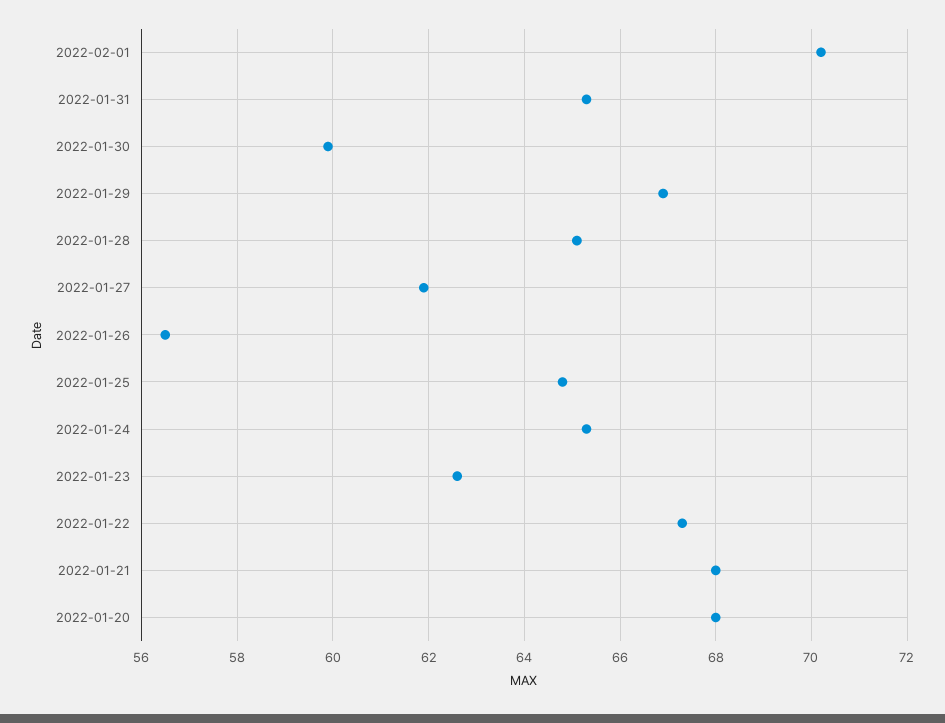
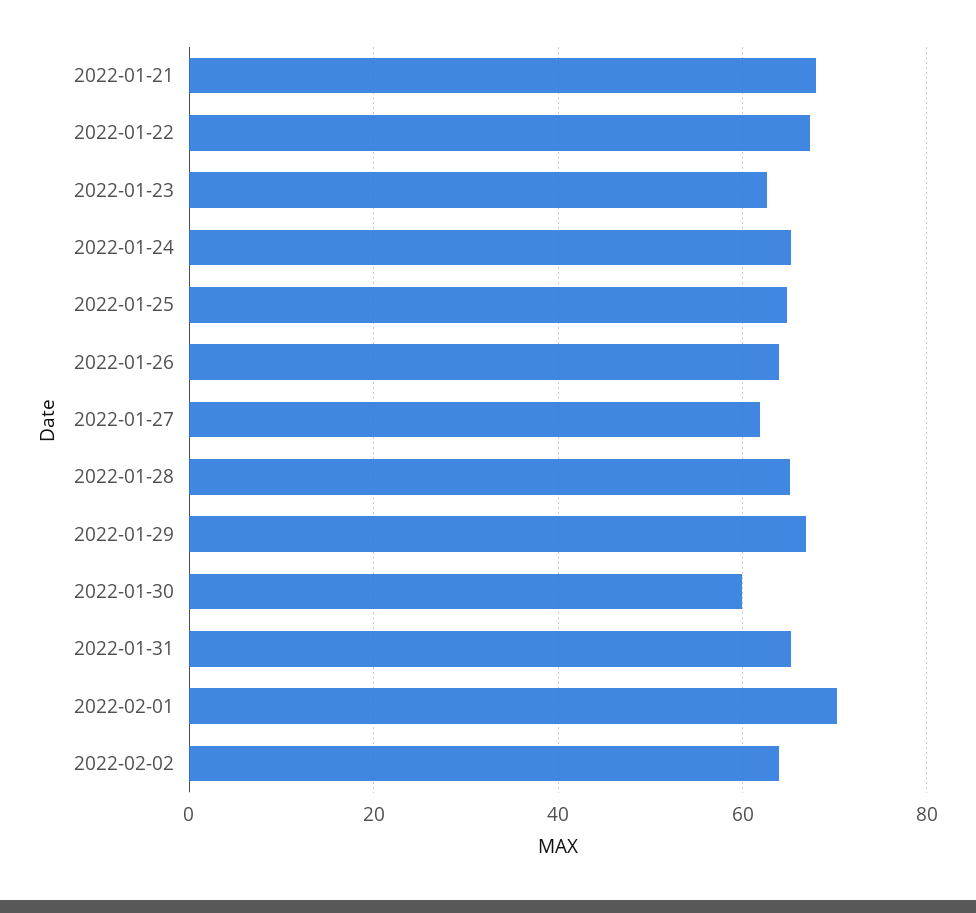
2022-01-26: 56.5 -> 64
2022-01-20: 68 -> none
2022-02-02: none -> 64

